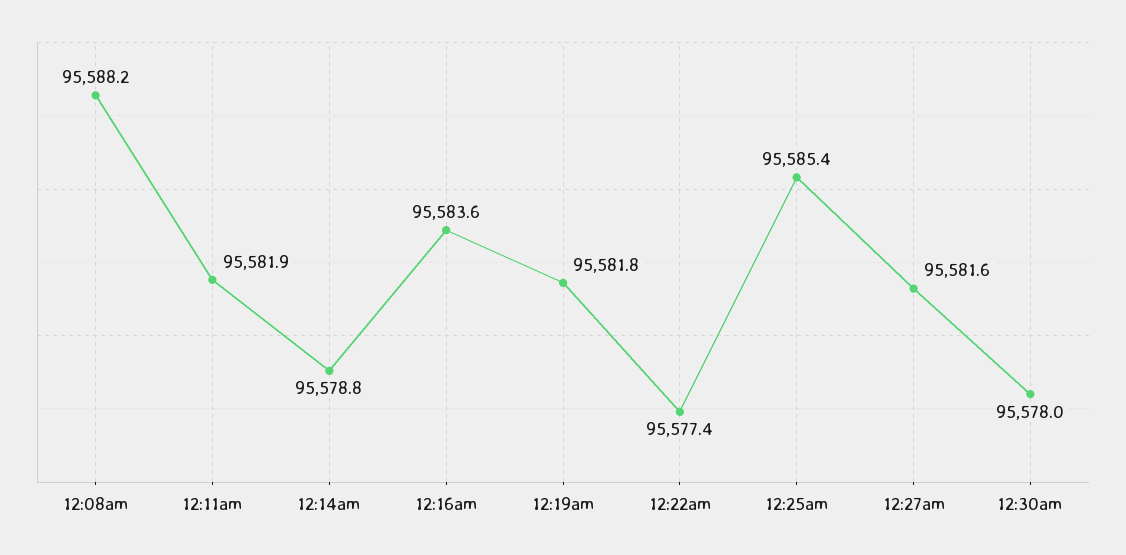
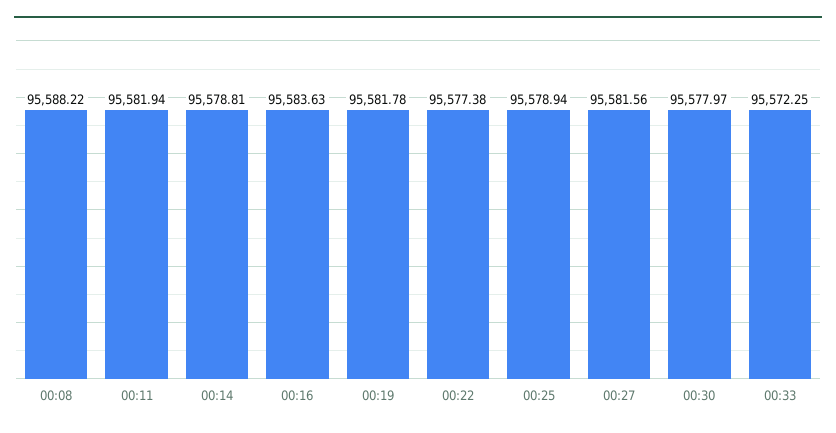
12:25am: 95585.4 -> 95578.94
00:33: none -> 95572.25

